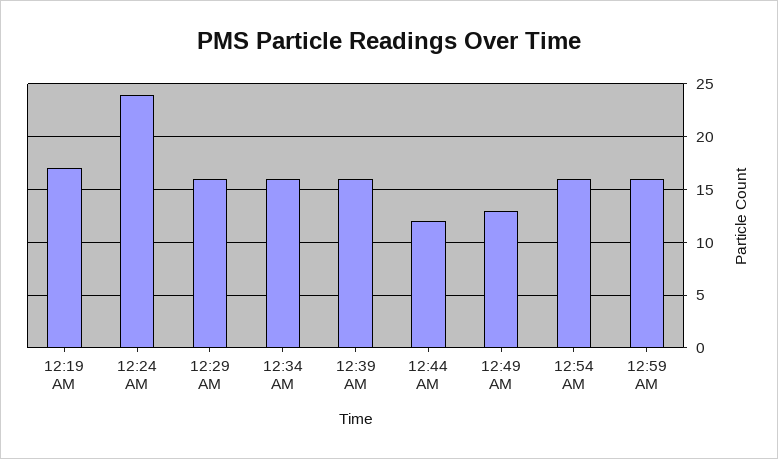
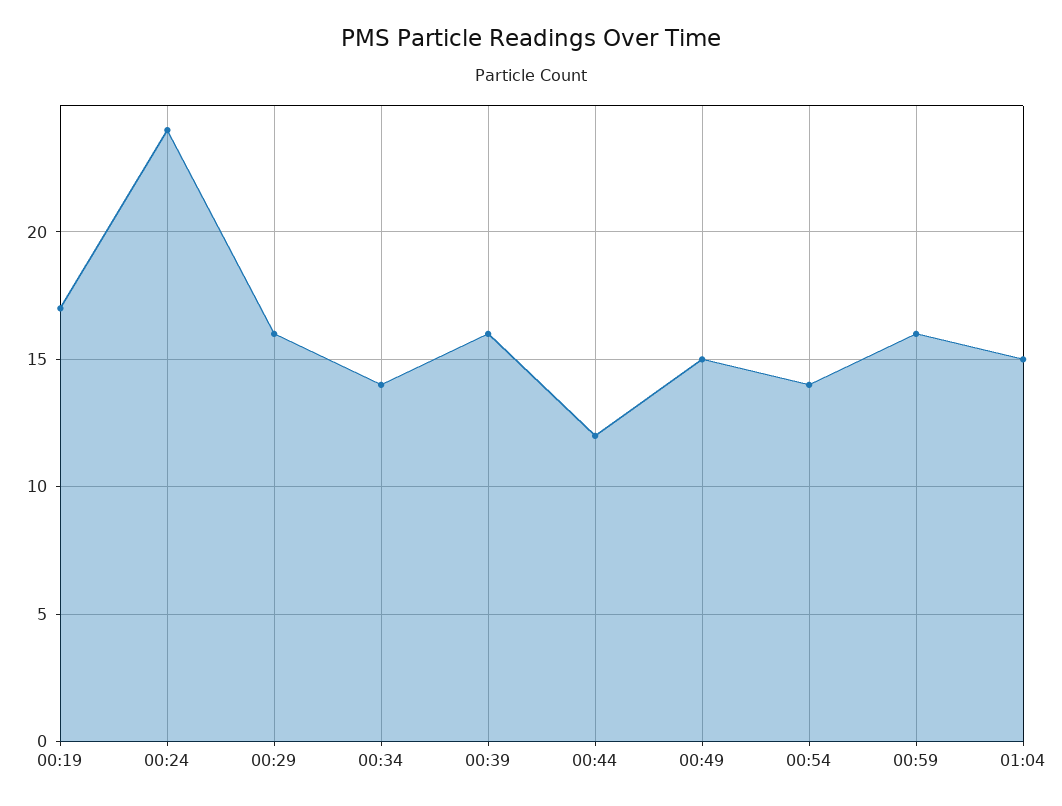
12:34 AM: 16 -> 14
12:49 AM: 13 -> 15
12:54 AM: 16 -> 14
01:04: none -> 15

